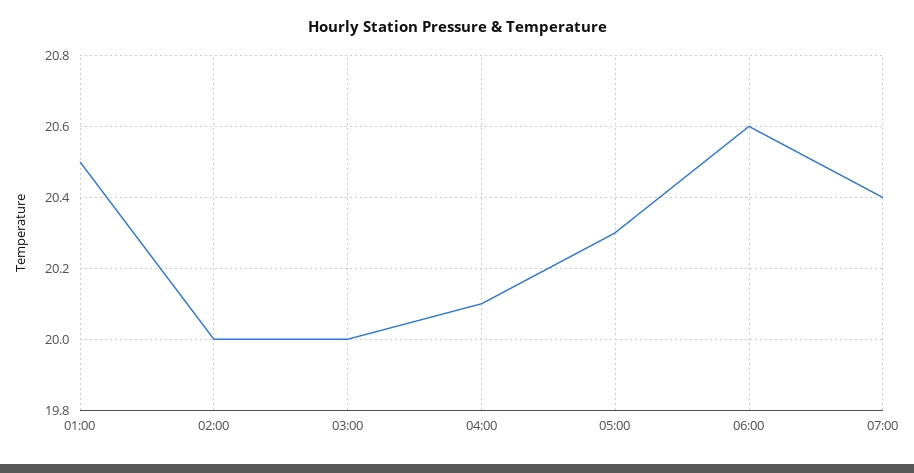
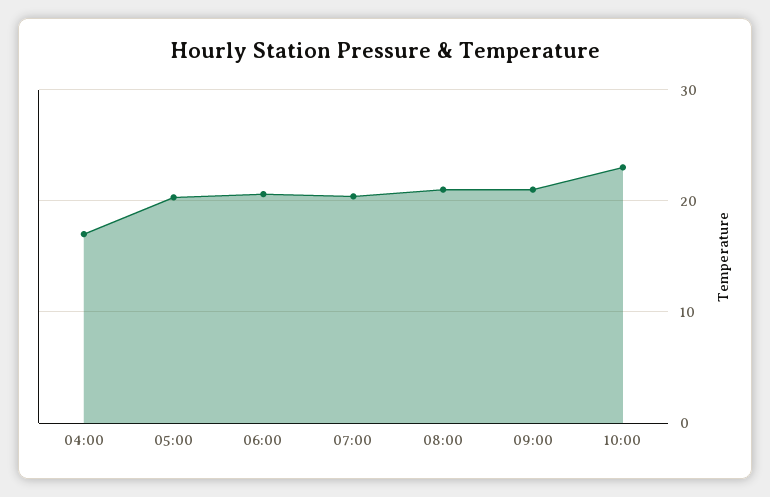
01:00: 20.5 -> none
02:00: 20 -> none
03:00: 20 -> none
04:00: 20.1 -> 17
08:00: none -> 21
09:00: none -> 21
10:00: none -> 23

